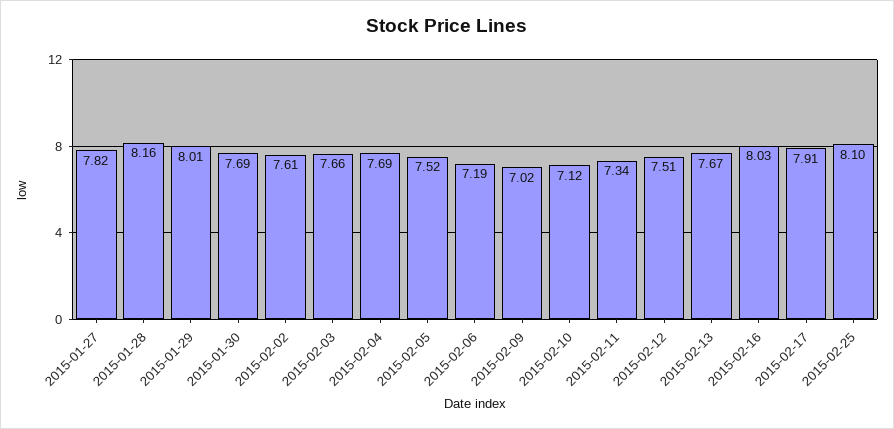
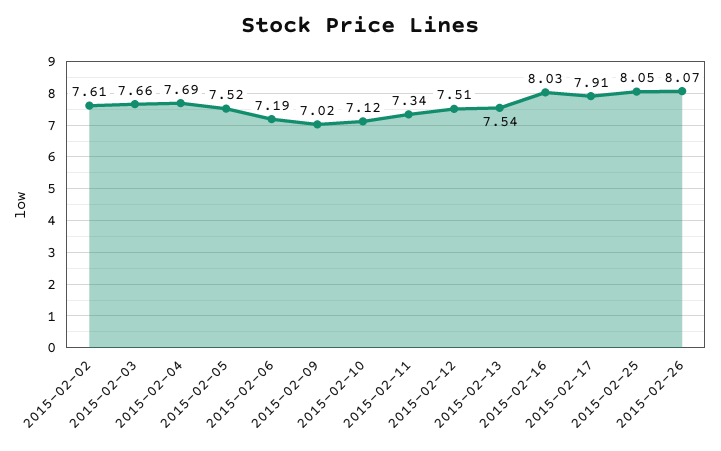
2015-01-27: 7.82 -> none
2015-01-28: 8.16 -> none
2015-01-29: 8.01 -> none
2015-01-30: 7.69 -> none
2015-02-13: 7.67 -> 7.54
2015-02-25: 8.1 -> 8.05
2015-02-26: none -> 8.07

